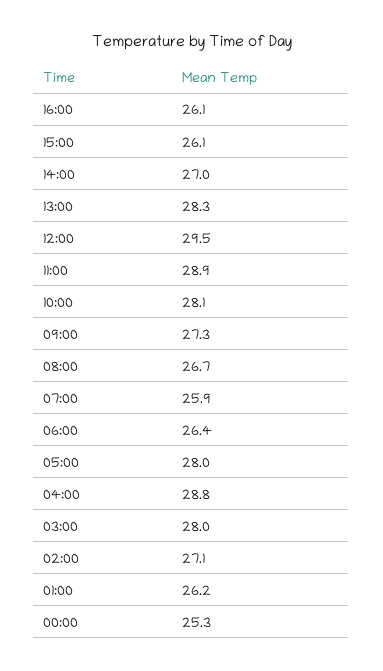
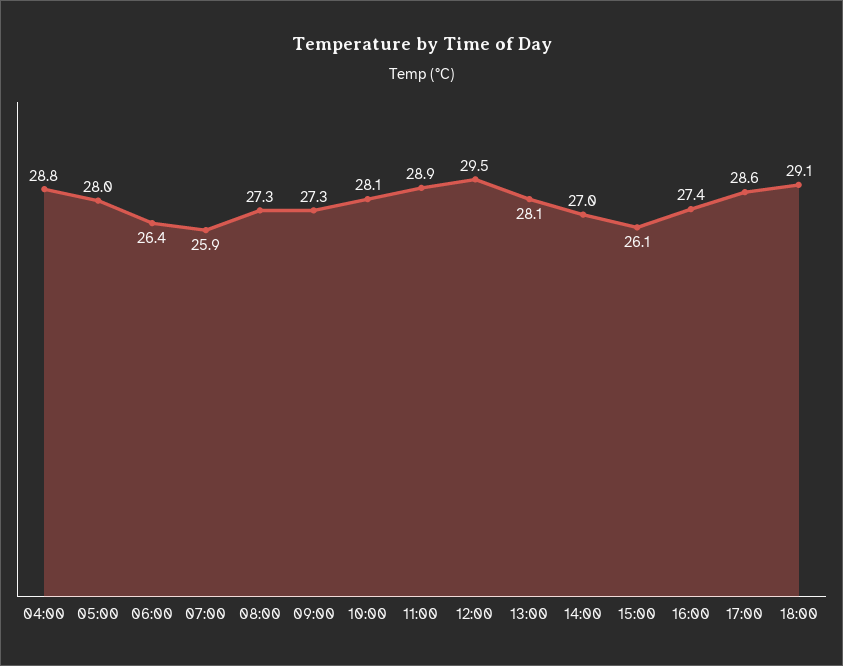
16:00: 26.1 -> 27.4
13:00: 28.3 -> 28.1
08:00: 26.7 -> 27.3
03:00: 28 -> none
02:00: 27.1 -> none
01:00: 26.2 -> none
00:00: 25.3 -> none
17:00: none -> 28.6
18:00: none -> 29.1

